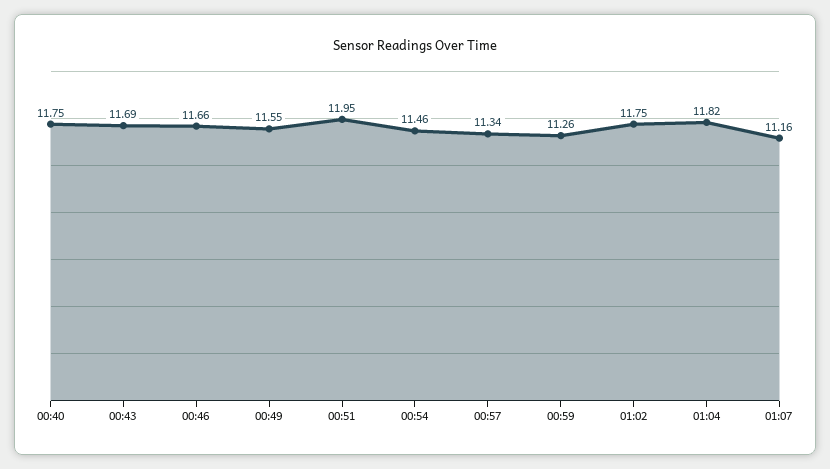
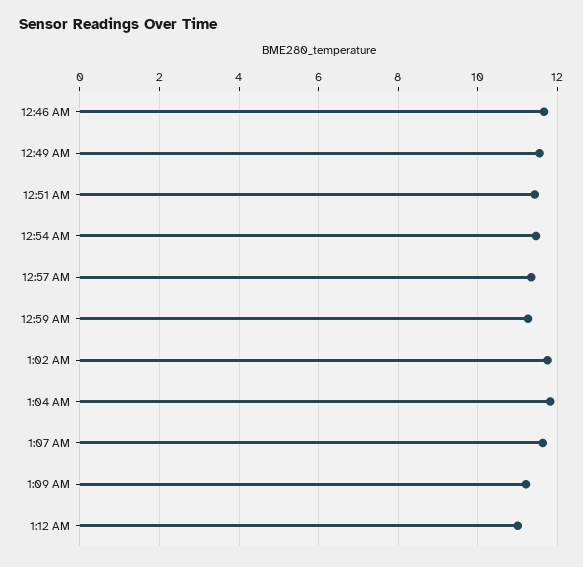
00:40: 11.75 -> none
00:43: 11.69 -> none
00:51: 11.95 -> 11.4
01:07: 11.16 -> 11.6
1:09 AM: none -> 11.2
1:12 AM: none -> 11

